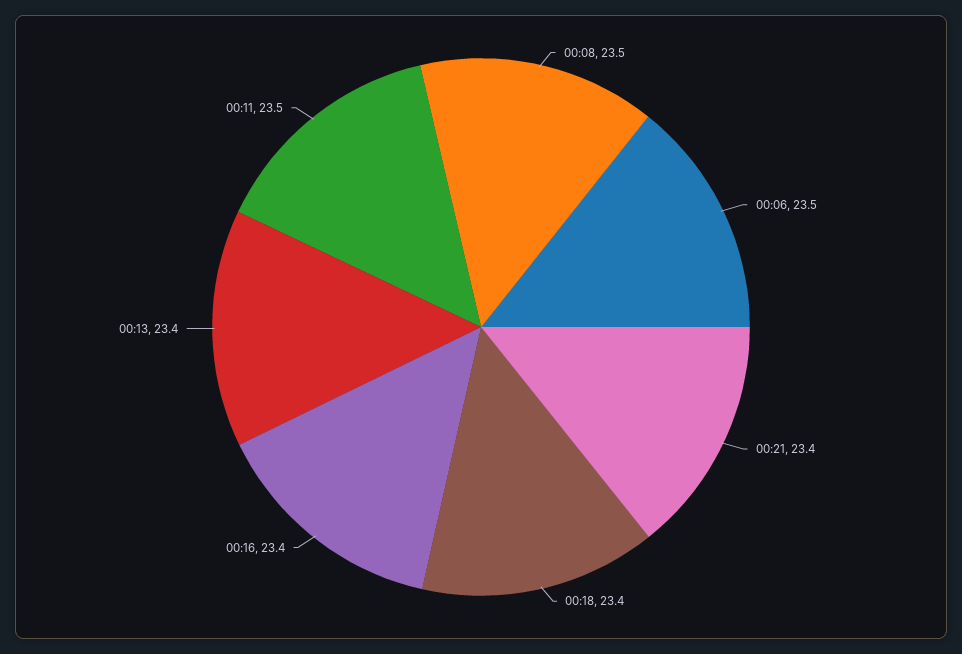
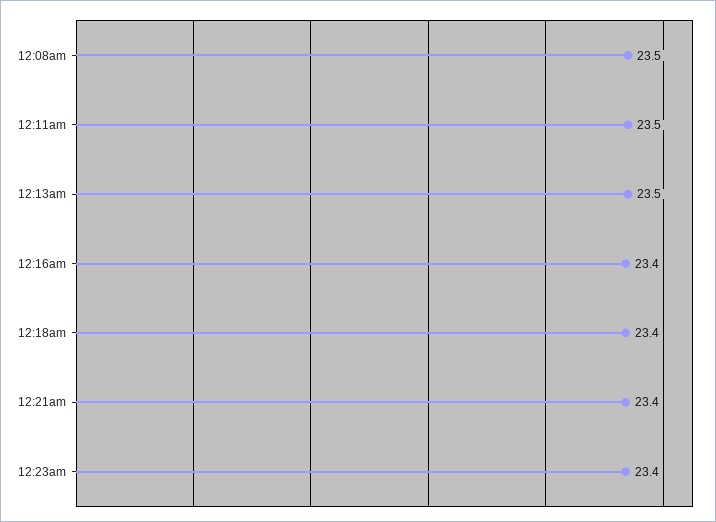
00:06: 23.5 -> none
00:13: 23.4 -> 23.5
12:23am: none -> 23.4

